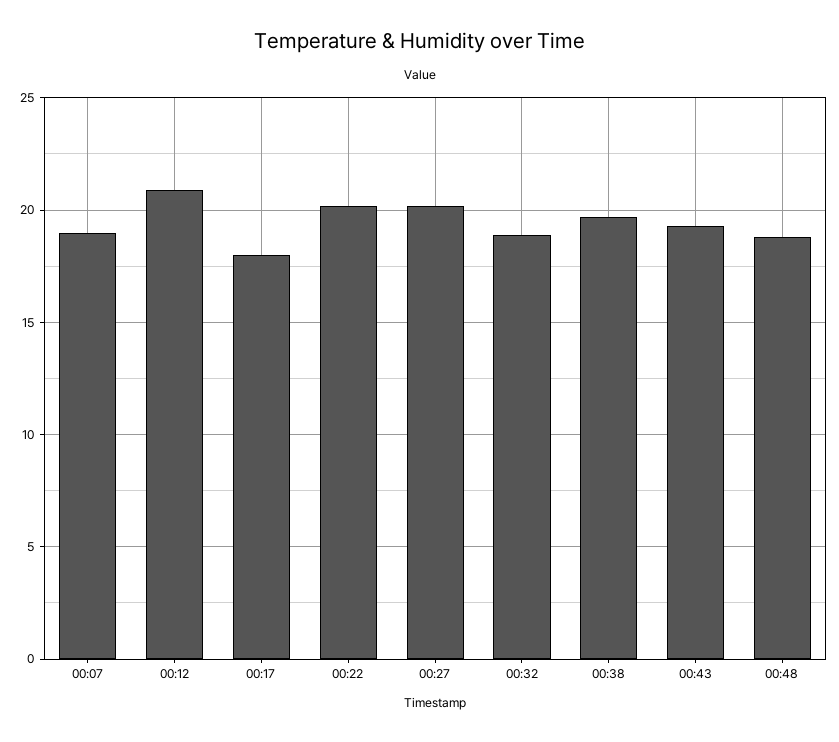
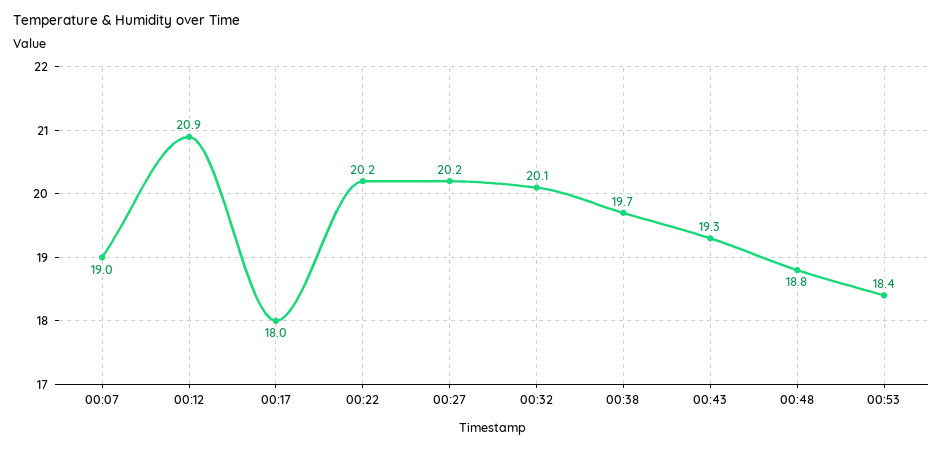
00:32: 19 -> 20.1
00:53: none -> 18.4

